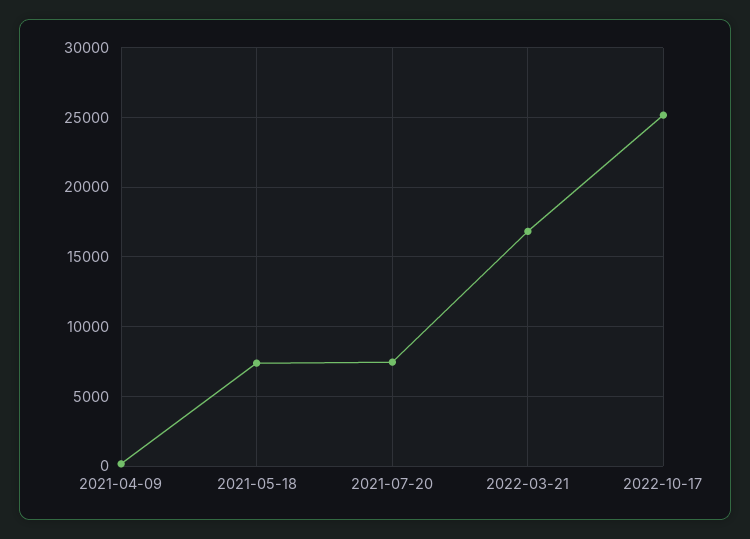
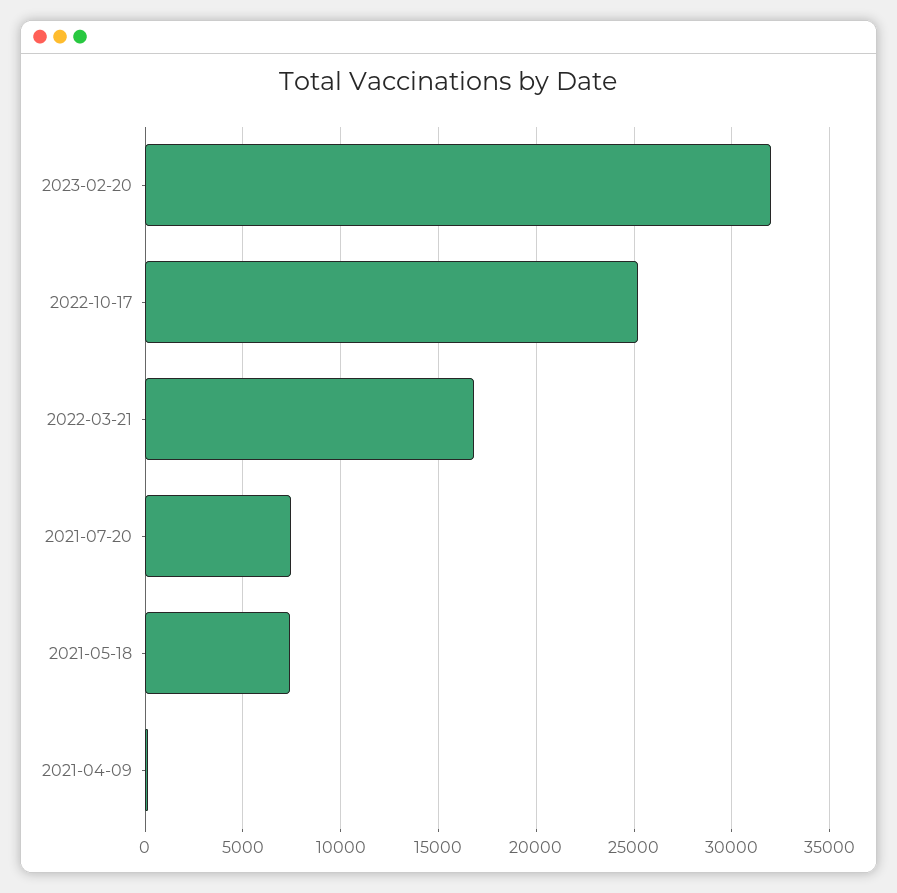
2023-02-20: none -> 32000

